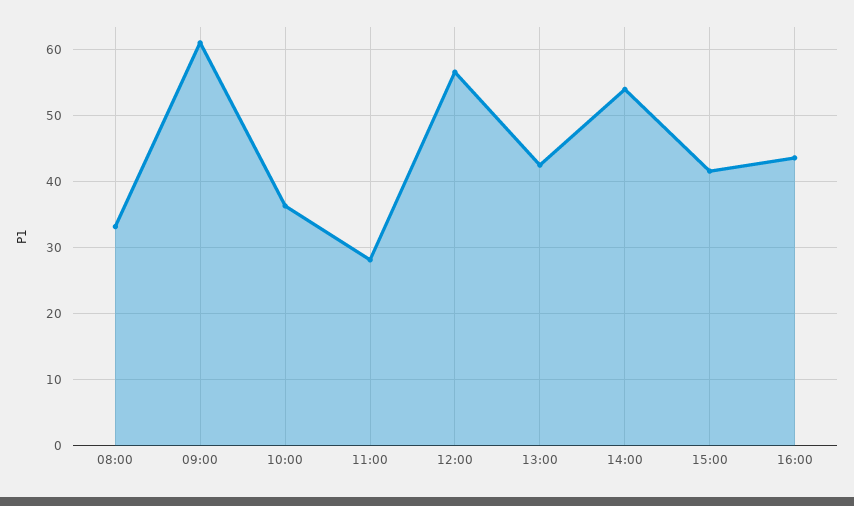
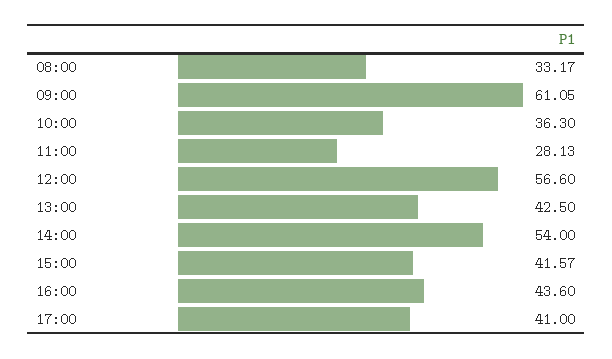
17:00: none -> 41

